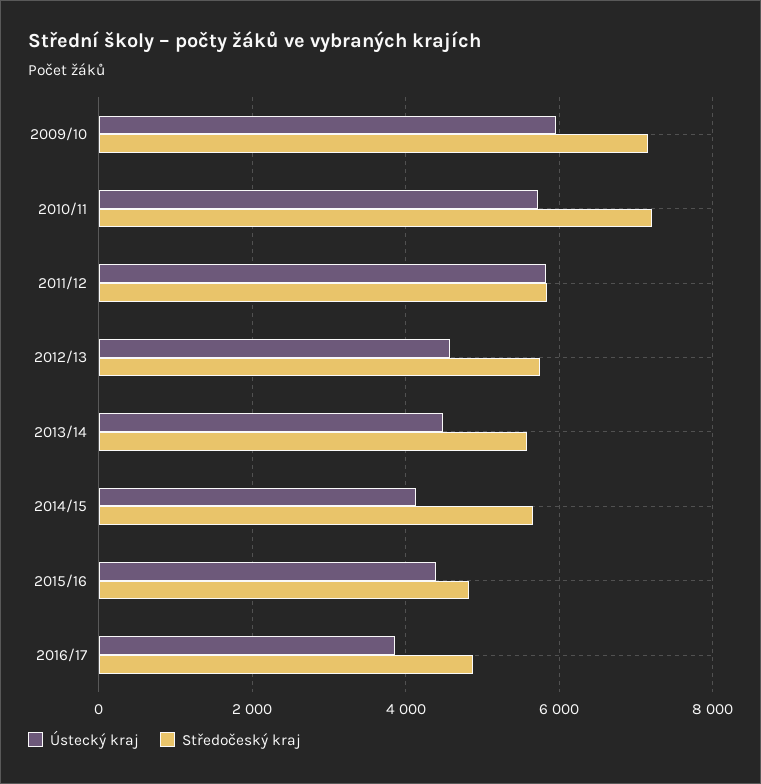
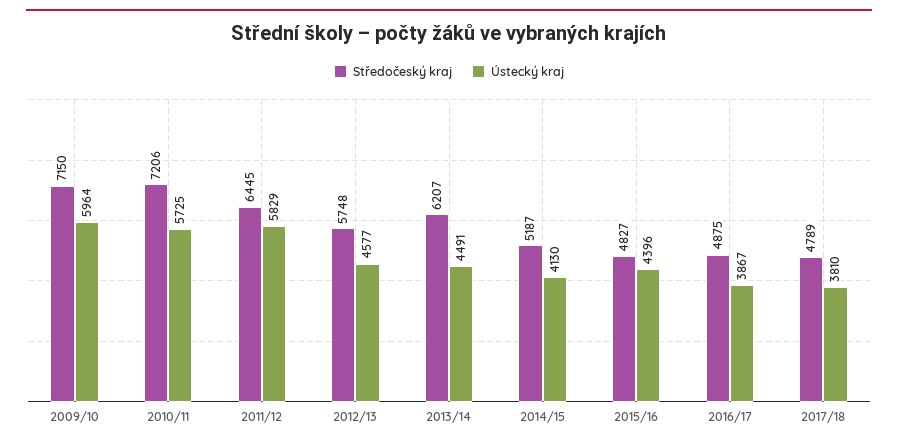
Středočeský kraj, 2011/12: 5800 -> 6445
Středočeský kraj, 2013/14: 5600 -> 6207
Středočeský kraj, 2014/15: 5600 -> 5187
Středočeský kraj, 2017/18: none -> 4789
Ústecký kraj, 2017/18: none -> 3810

